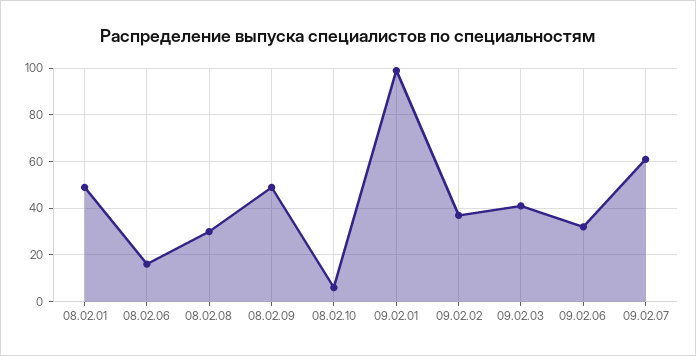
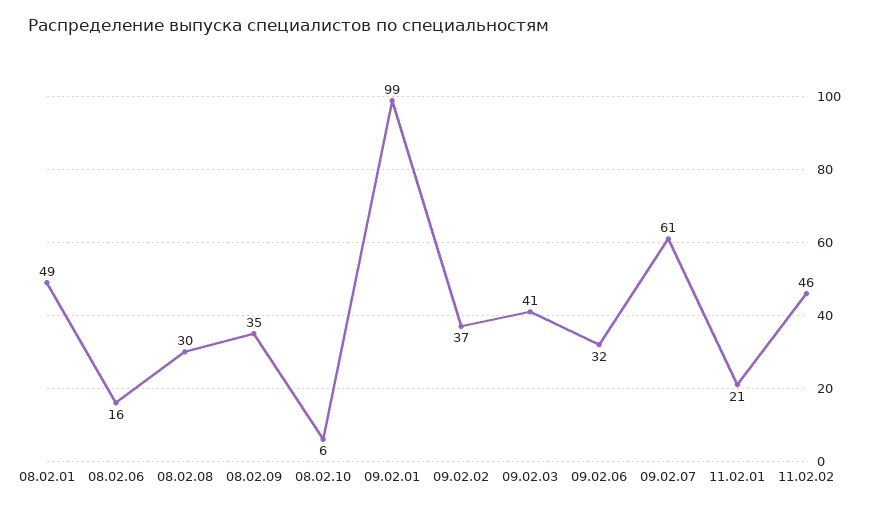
08.02.09: 50 -> 35
11.02.01: none -> 21
11.02.02: none -> 46

